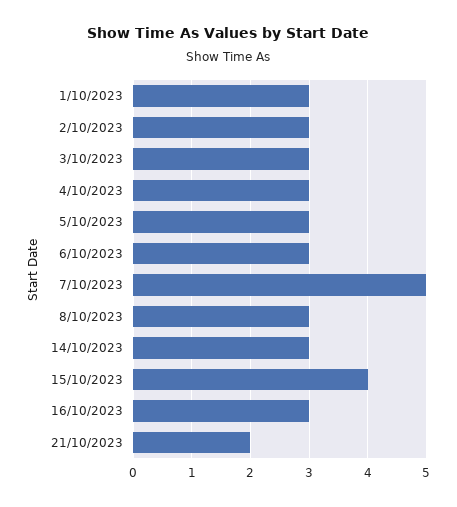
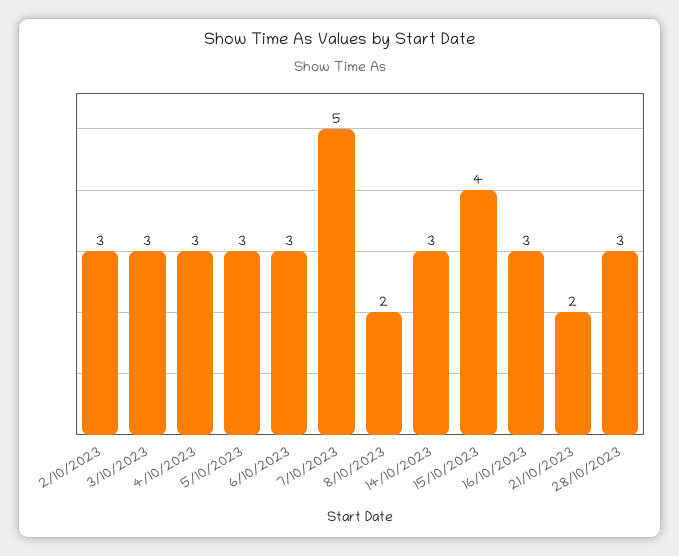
1/10/2023: 3 -> none
8/10/2023: 3 -> 2
28/10/2023: none -> 3

